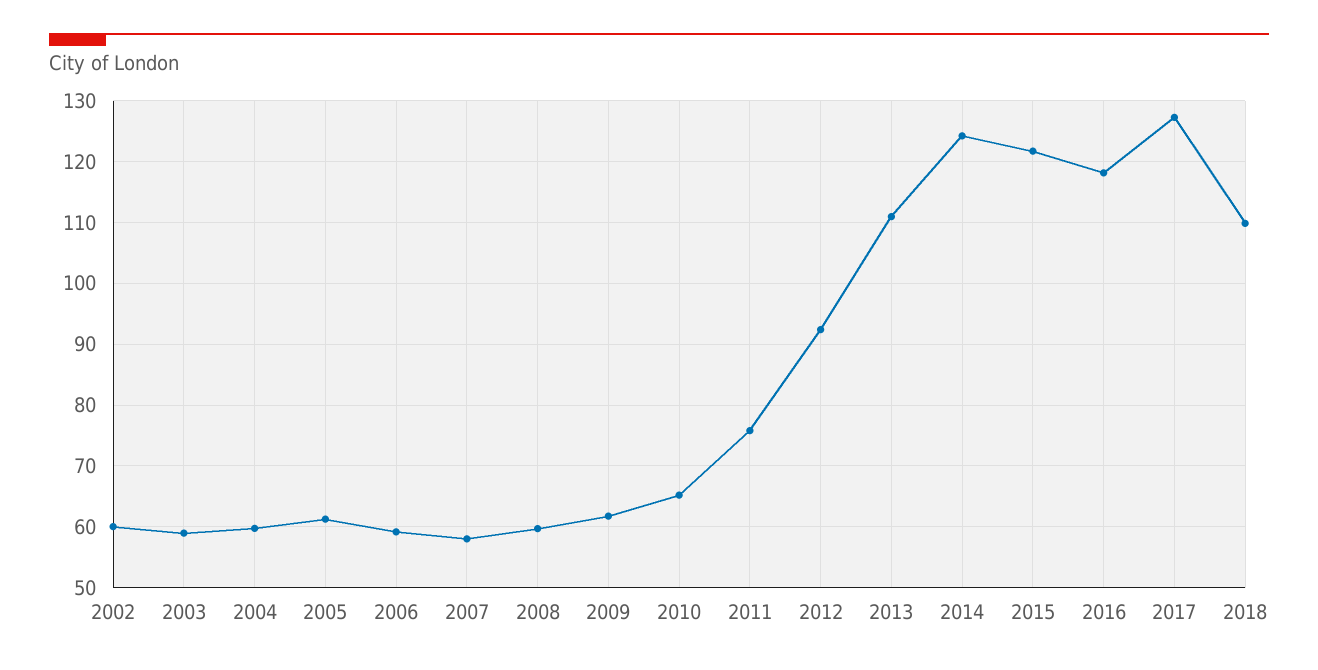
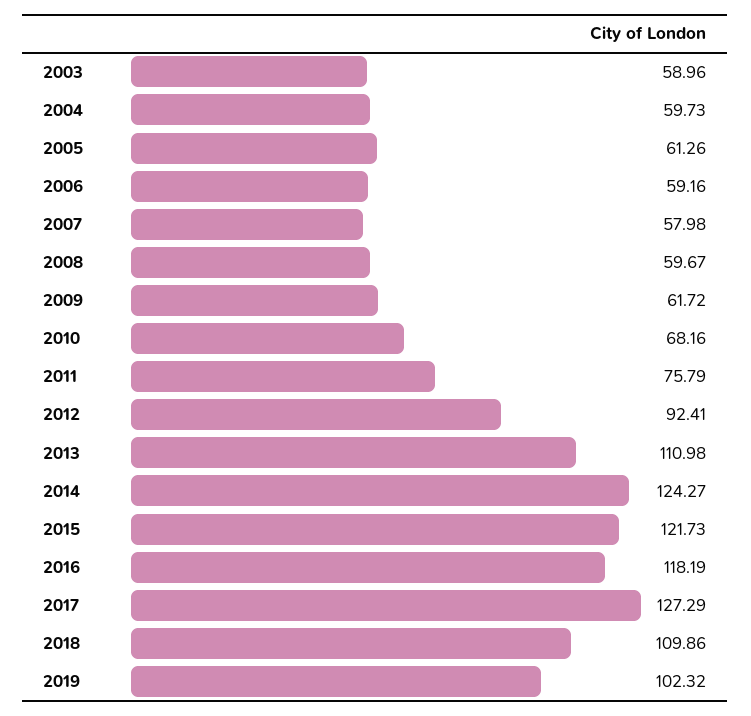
2002: 60 -> none
2010: 65 -> 68.16
2019: none -> 102.32

